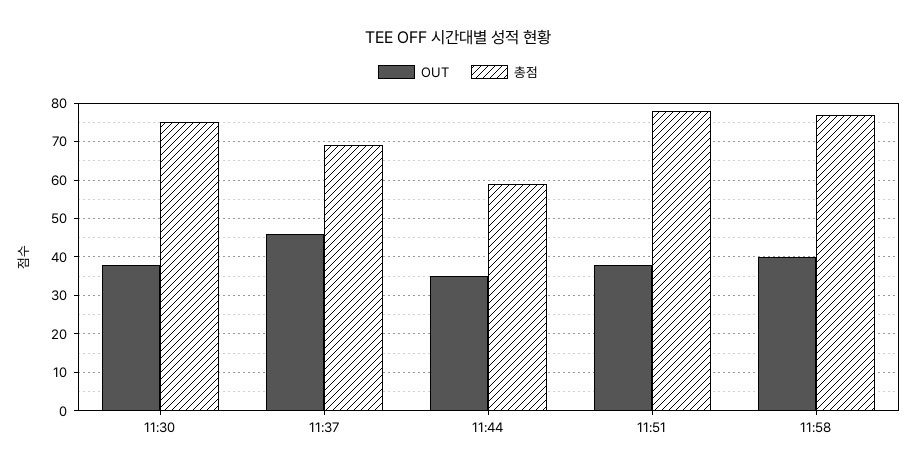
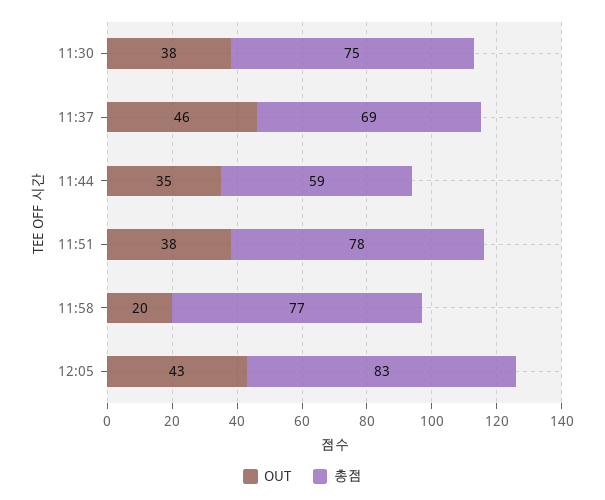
OUT, 11:58: 40 -> 20
OUT, 12:05: none -> 43
총점, 12:05: none -> 83

